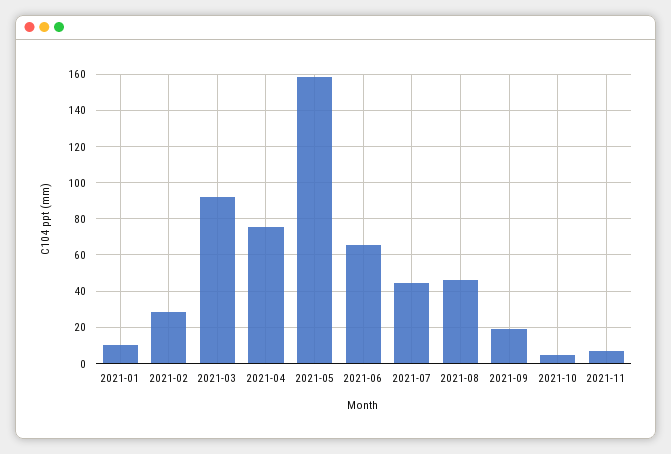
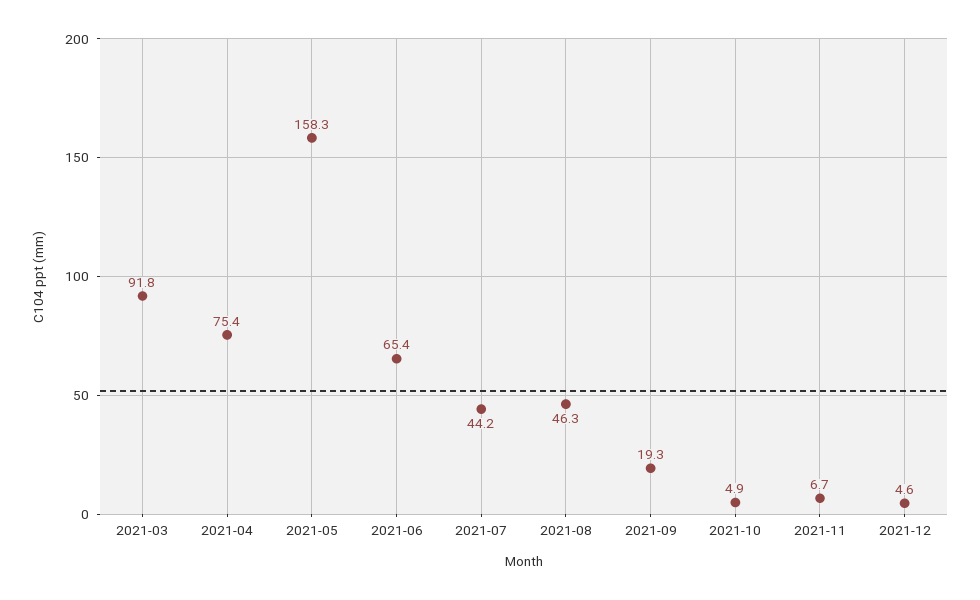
2021-01: 10 -> none
2021-02: 30 -> none
2021-12: none -> 4.6

